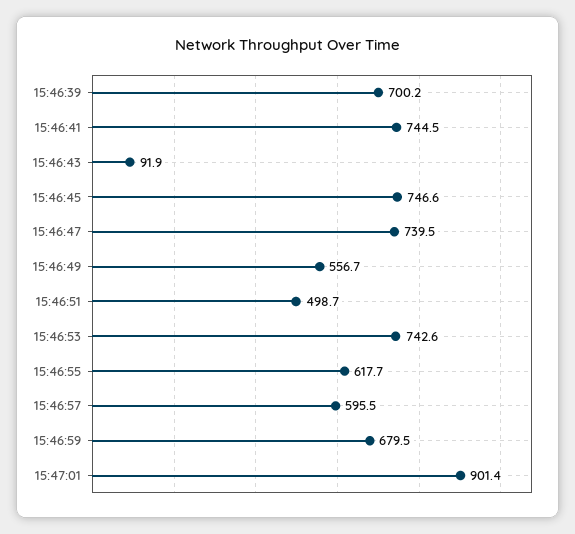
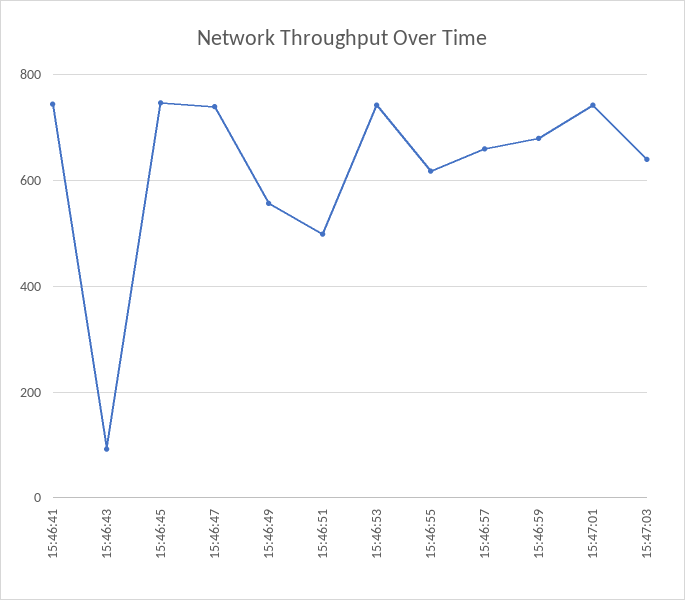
15:46:39: 700.2 -> none
15:46:57: 595.5 -> 660
15:47:01: 901.4 -> 740
15:47:03: none -> 640

